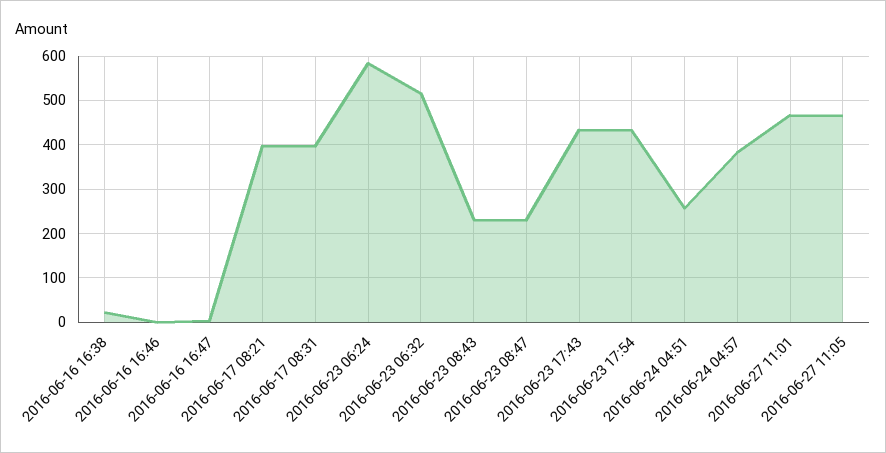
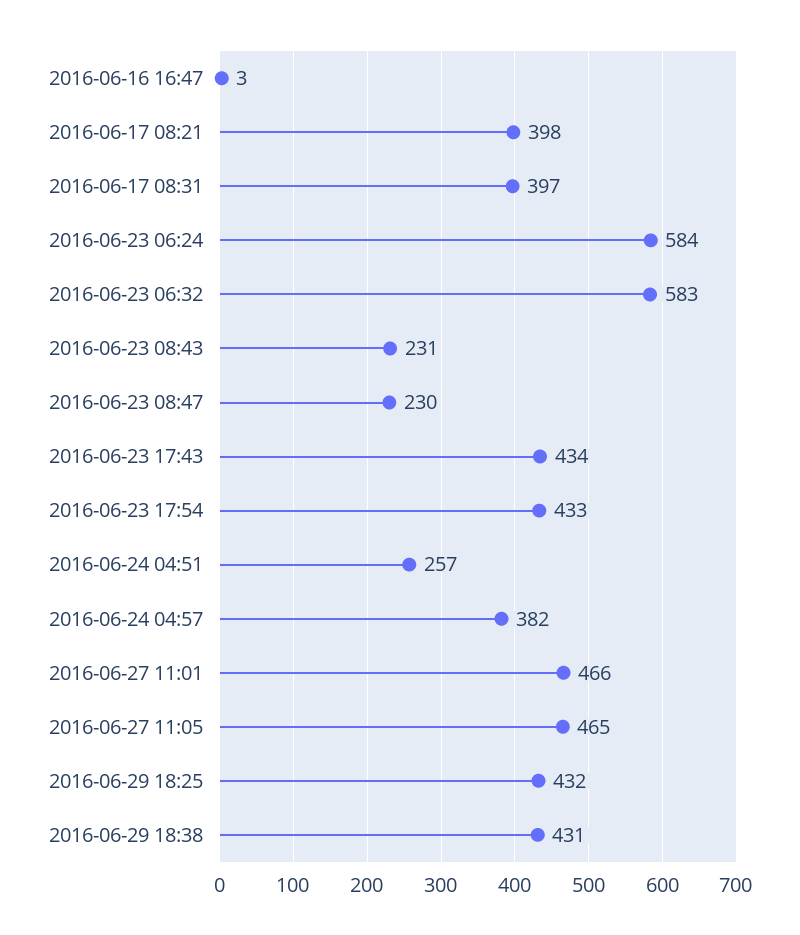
2016-06-16 16:38: 20 -> none
2016-06-16 16:46: 0 -> none
2016-06-23 06:32: 520 -> 583
2016-06-29 18:25: none -> 432
2016-06-29 18:38: none -> 431

